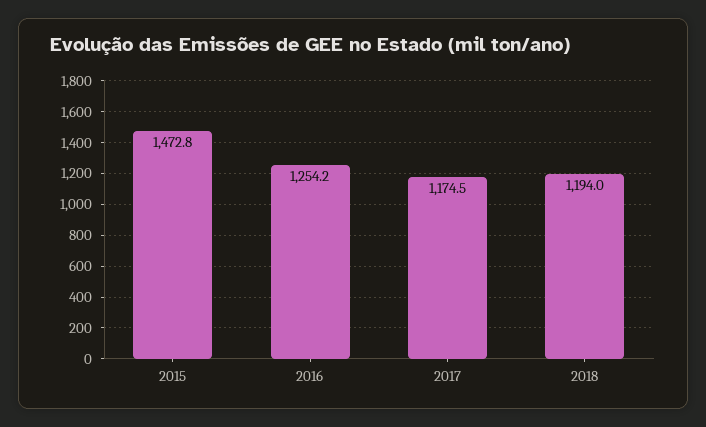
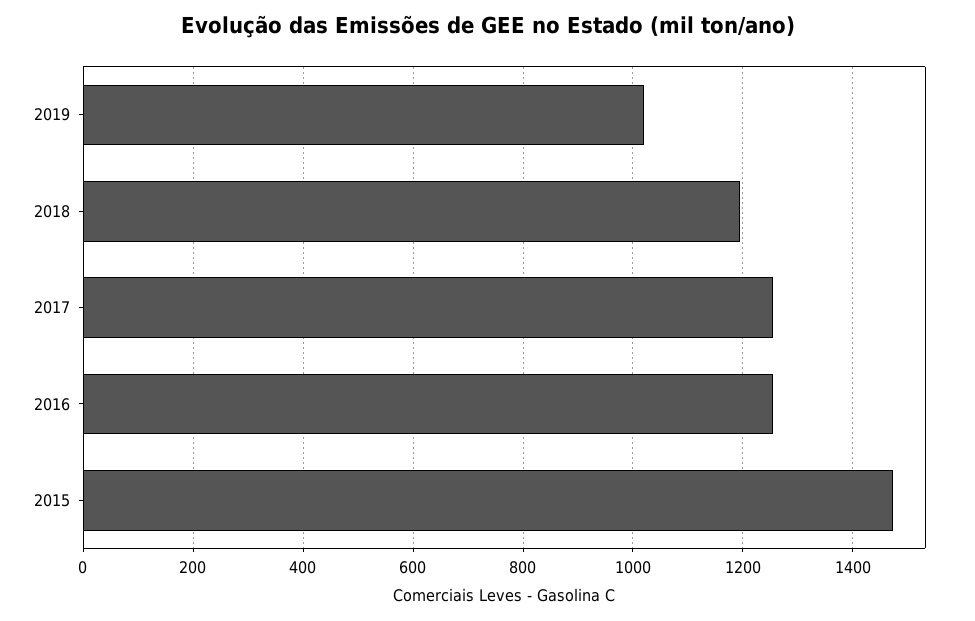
2017: 1174.5 -> 1260
2019: none -> 1020

